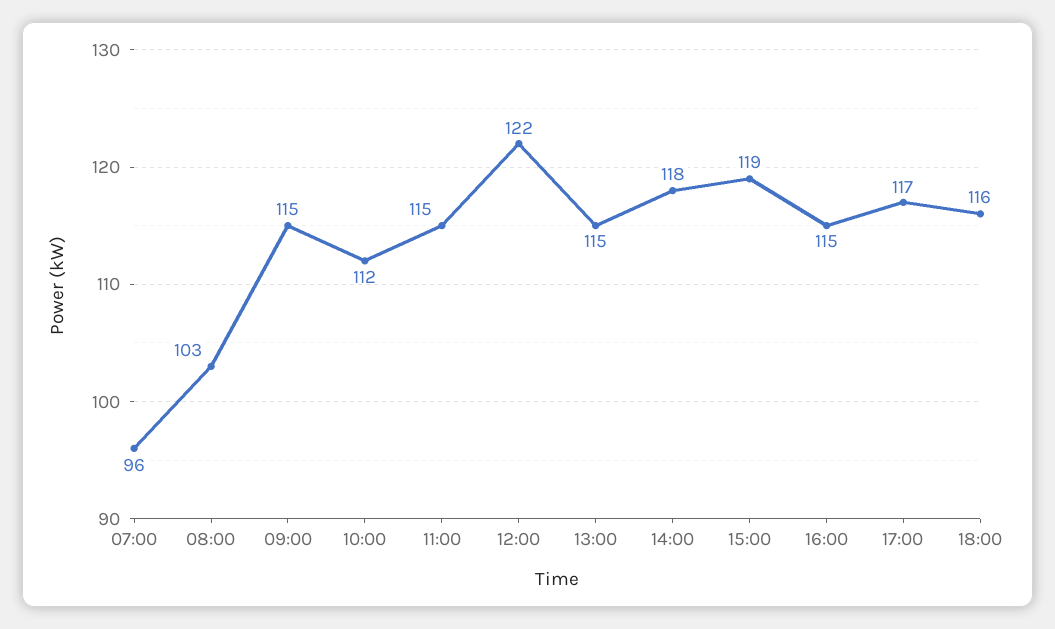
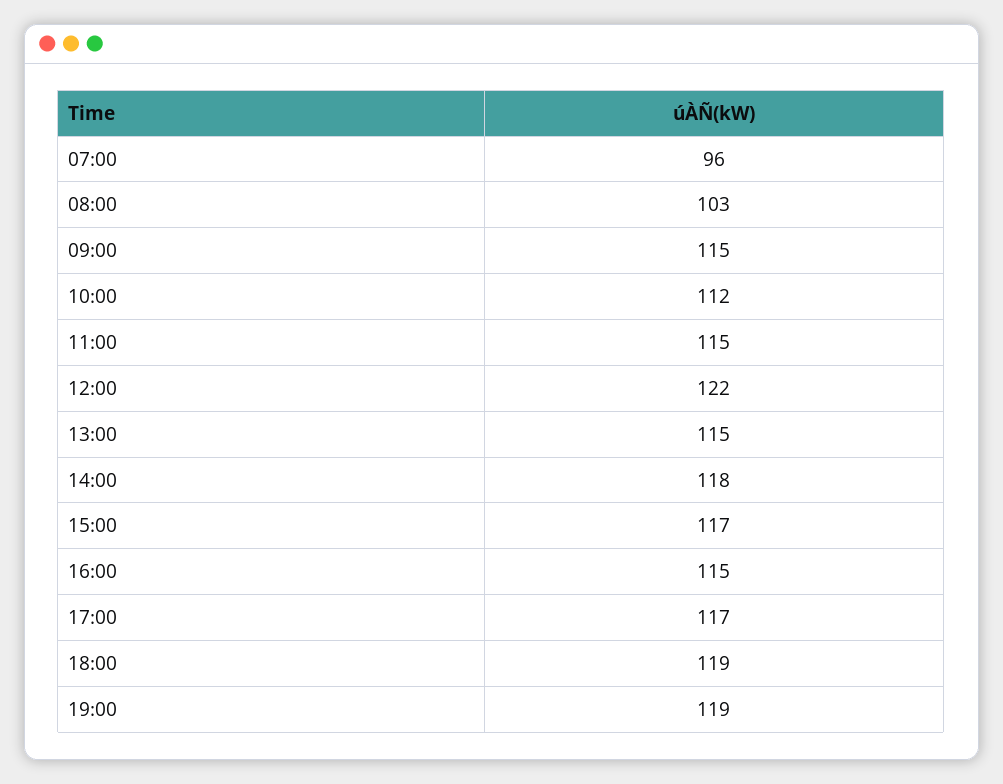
15:00: 119 -> 117
18:00: 116 -> 119
19:00: none -> 119

